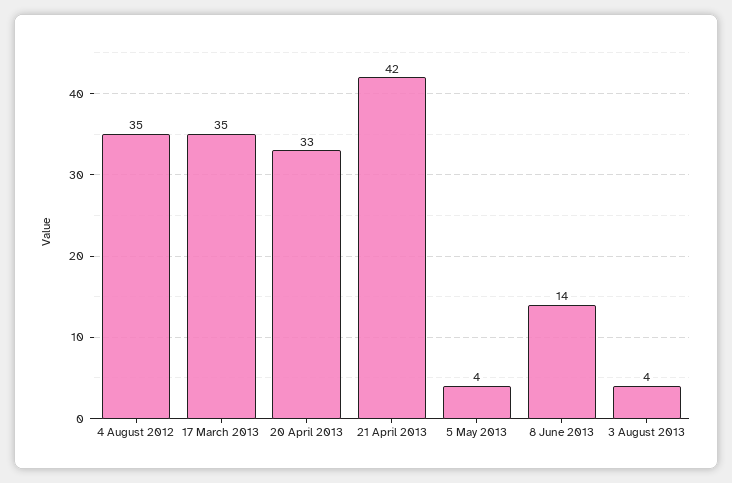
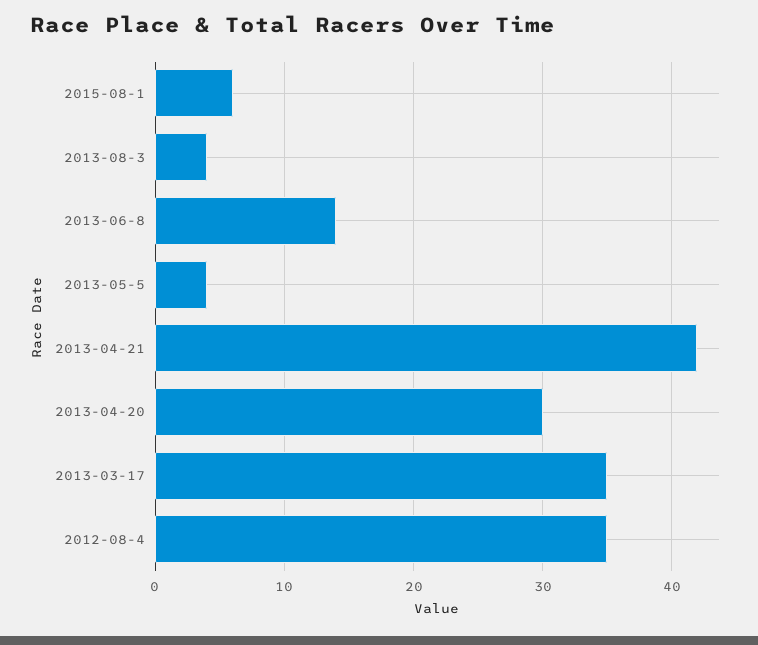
20 April 2013: 33 -> 30
2015-08-1: none -> 6

